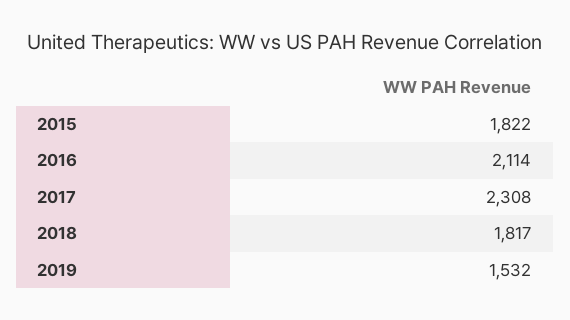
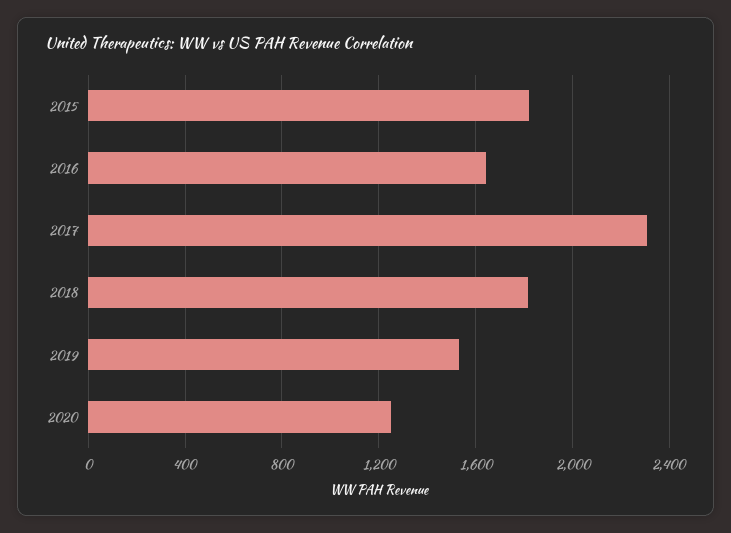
2016: 2114 -> 1650
2020: none -> 1250

